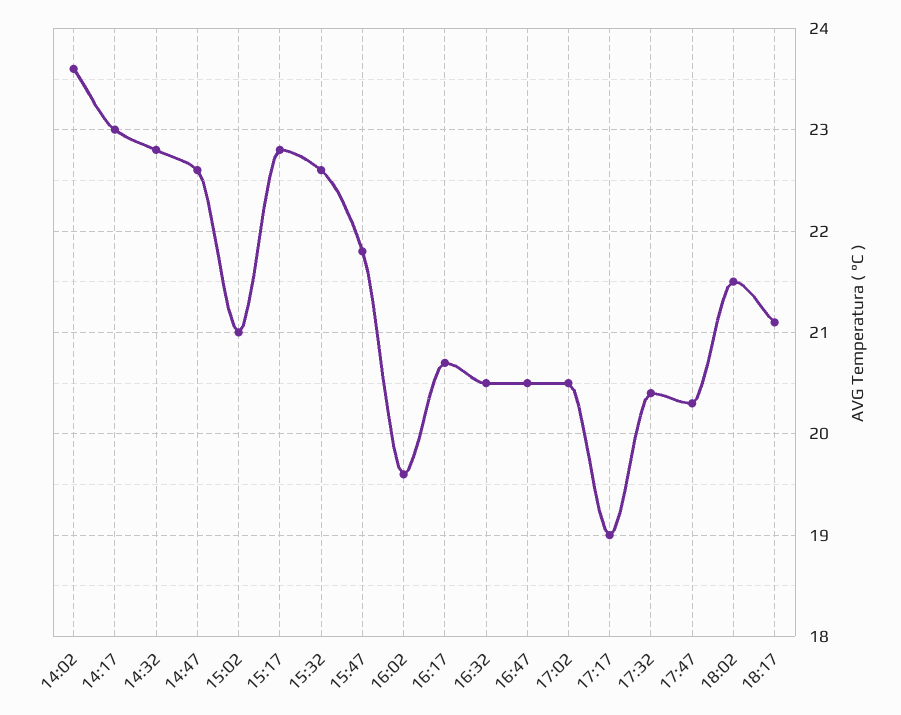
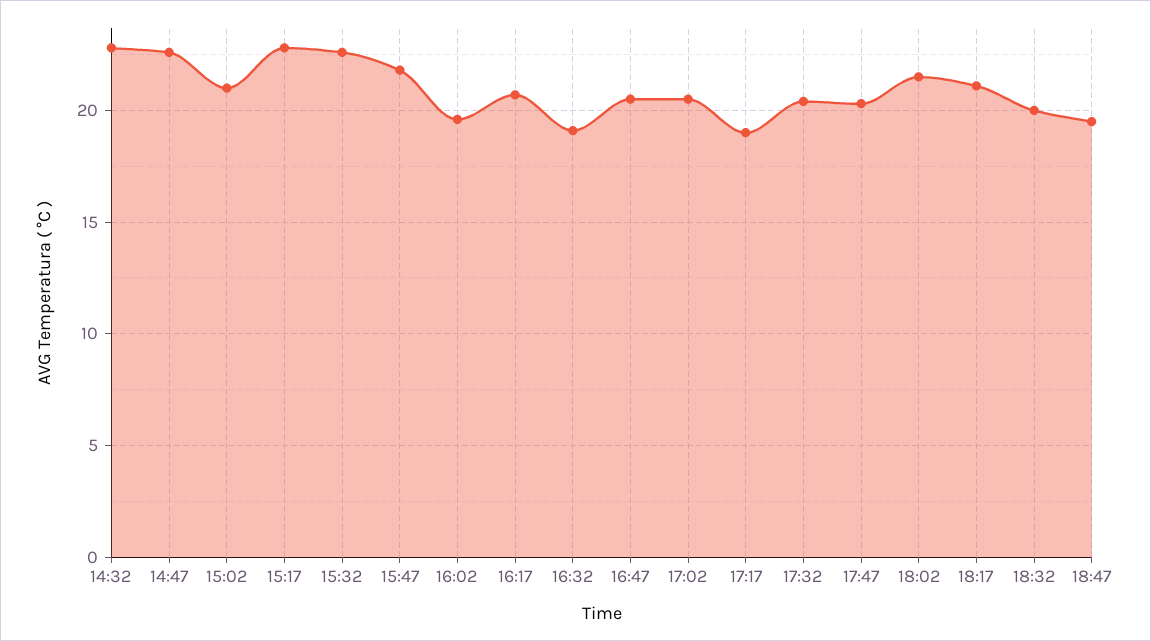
14:02: 23.6 -> none
14:17: 23 -> none
16:32: 20.5 -> 19
18:32: none -> 20
18:47: none -> 19.5

